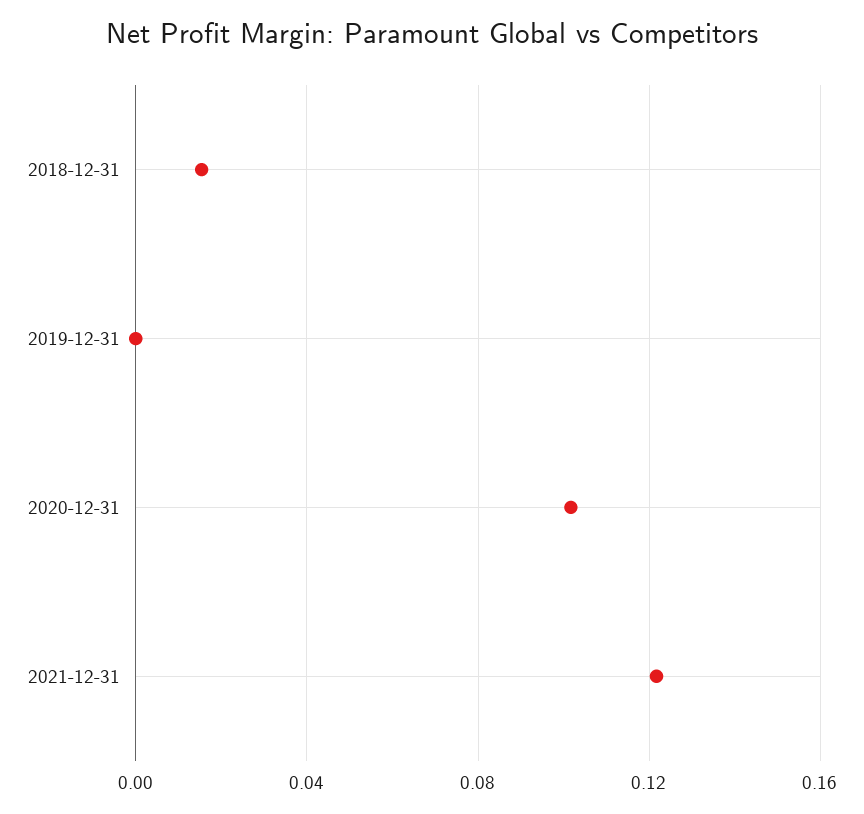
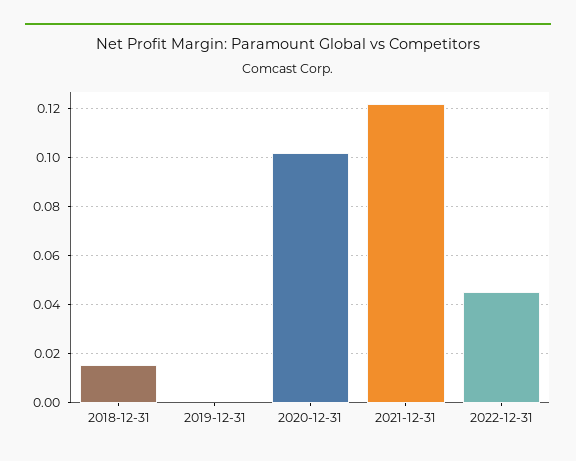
2022-12-31: none -> 0.045

